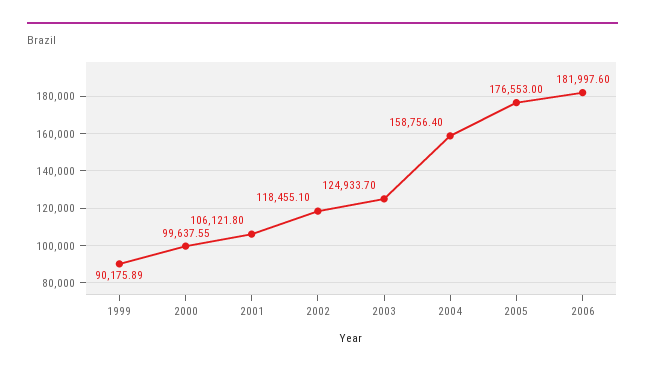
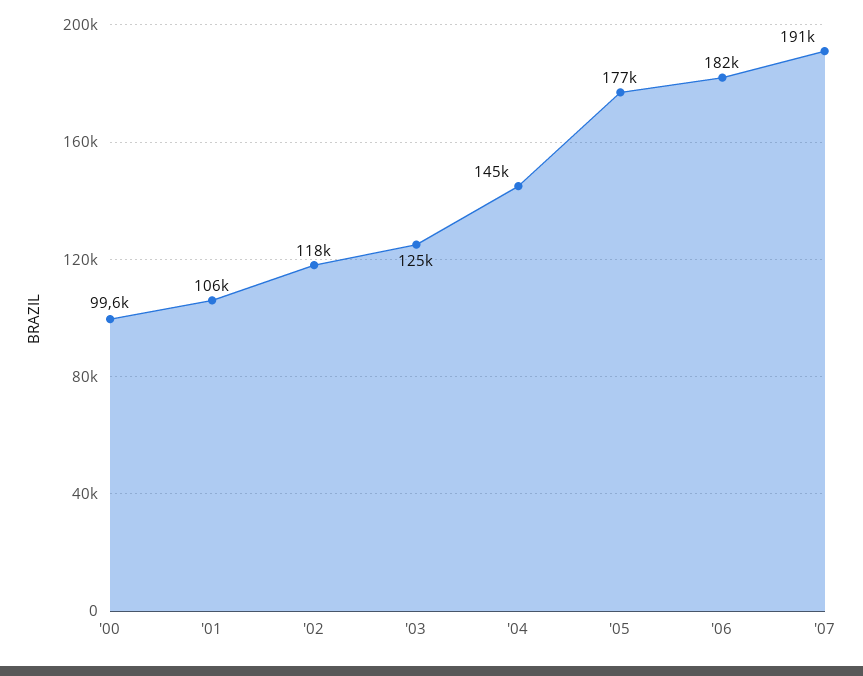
1999: 90175.89 -> none
2004: 158756.4 -> 145000
'07: none -> 191000

